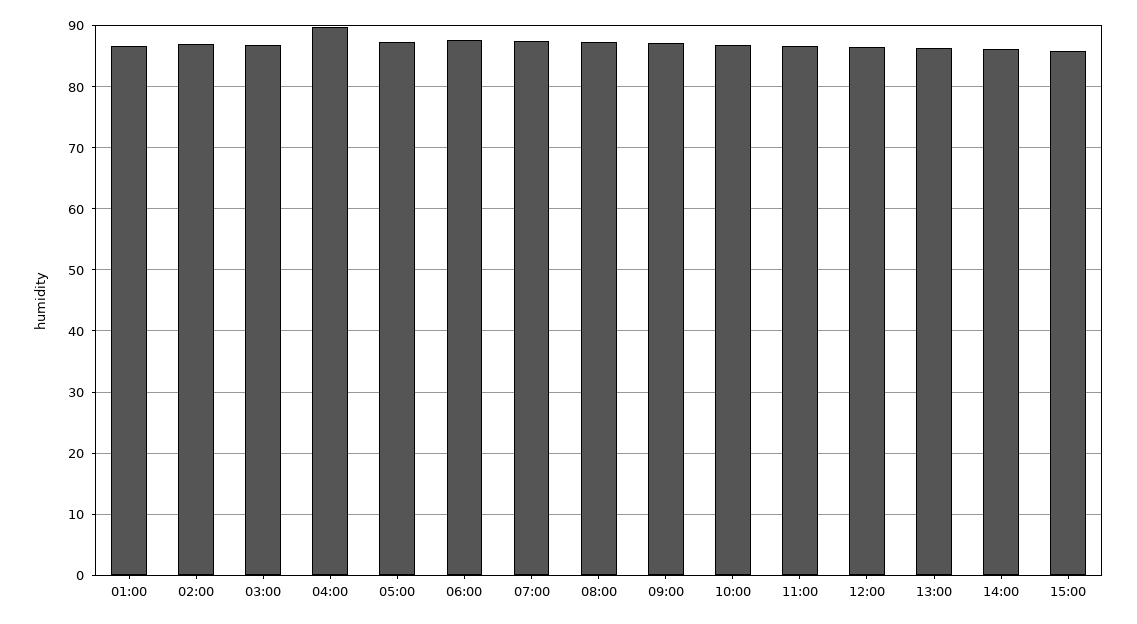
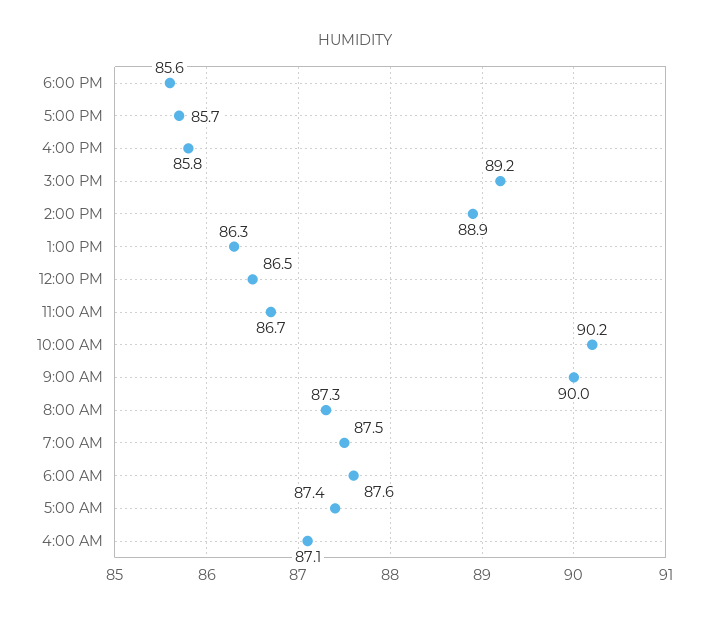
01:00: 87 -> none
02:00: 87 -> none
03:00: 87 -> none
04:00: 90 -> 87.1
09:00: 87 -> 90
10:00: 87 -> 90.2
14:00: 86 -> 88.9
15:00: 86 -> 89.2
6:00 PM: none -> 85.6
5:00 PM: none -> 85.7
4:00 PM: none -> 85.8

